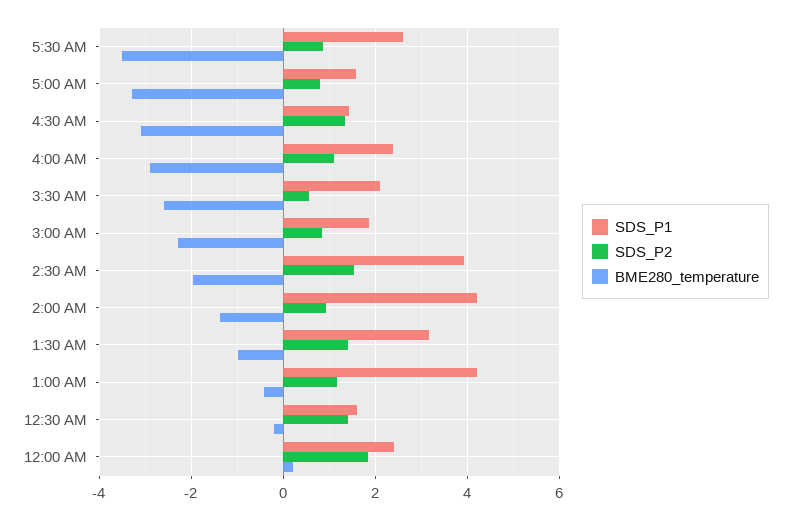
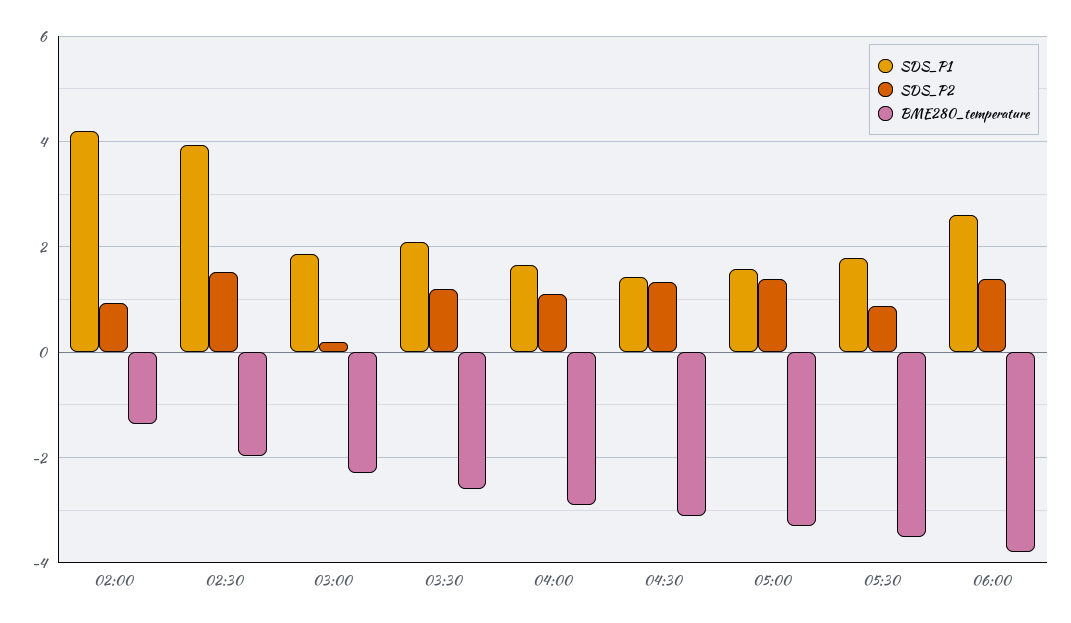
SDS_P1, 5:30 AM: 2.6 -> 1.8
SDS_P2, 5:00 AM: 0.8 -> 1.4
SDS_P1, 4:00 AM: 2.4 -> 1.6
SDS_P2, 3:30 AM: 0.6 -> 1.2
SDS_P2, 3:00 AM: 0.8 -> 0.2
SDS_P1, 1:30 AM: 3.2 -> none
SDS_P2, 1:30 AM: 1.4 -> none
BME280_temperature, 1:30 AM: -1 -> none
SDS_P1, 1:00 AM: 4.2 -> none
SDS_P2, 1:00 AM: 1.2 -> none
BME280_temperature, 1:00 AM: -0.4 -> none
SDS_P1, 12:30 AM: 1.6 -> none
SDS_P2, 12:30 AM: 1.4 -> none
BME280_temperature, 12:30 AM: -0.2 -> none
SDS_P1, 12:00 AM: 2.4 -> none
SDS_P2, 12:00 AM: 1.8 -> none
BME280_temperature, 12:00 AM: 0.2 -> none
SDS_P1, 06:00: none -> 2.6
SDS_P2, 06:00: none -> 1.4
BME280_temperature, 06:00: none -> -3.8

